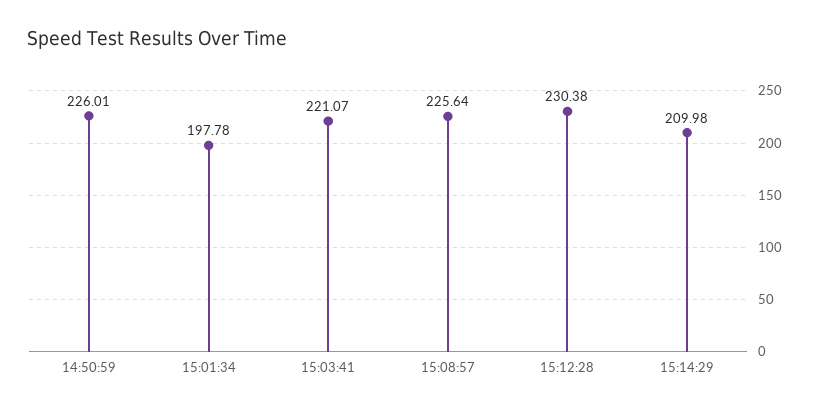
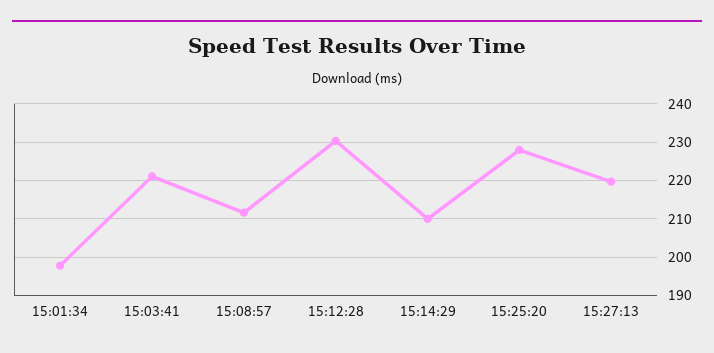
14:50:59: 226.01 -> none
15:08:57: 225.64 -> 212
15:25:20: none -> 228
15:27:13: none -> 220

